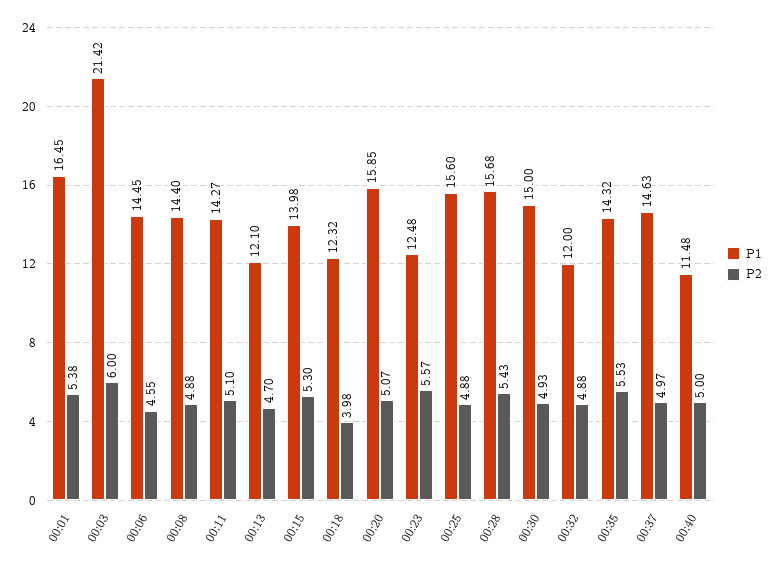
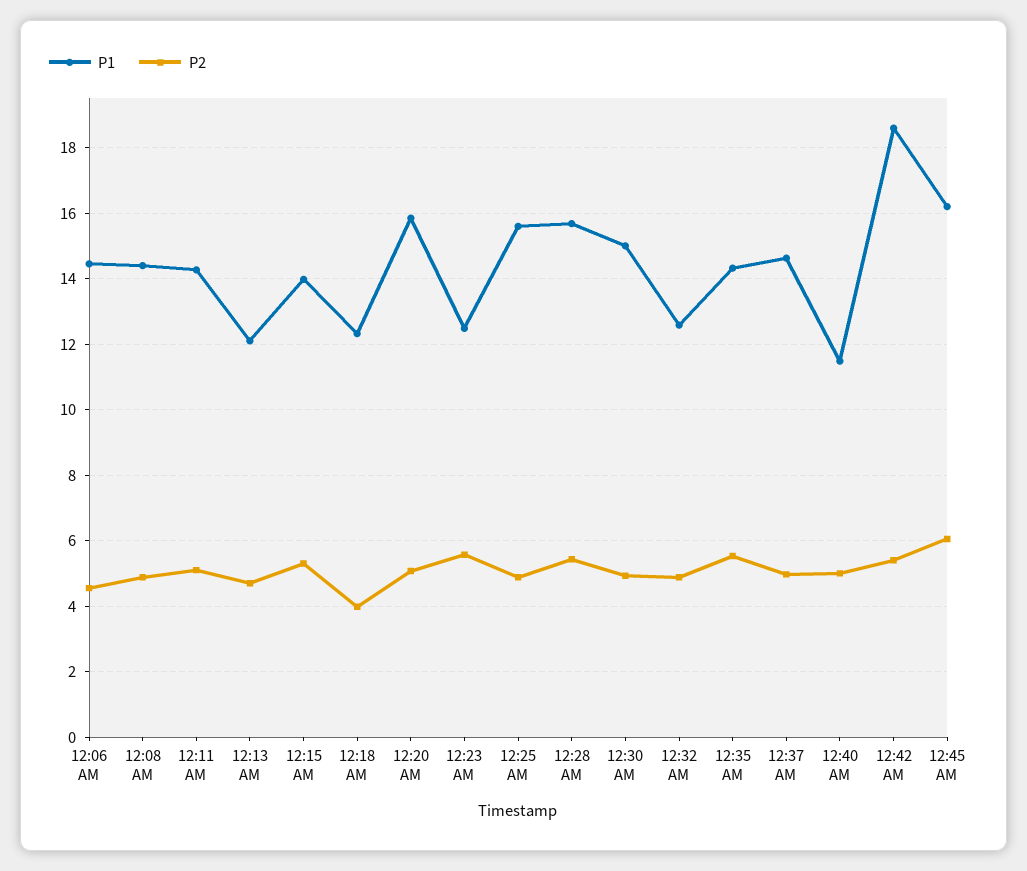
P1, 00:01: 16.45 -> none
P2, 00:01: 5.38 -> none
P1, 00:03: 21.42 -> none
P2, 00:03: 6 -> none
P1, 00:32: 12 -> 12.6
P1, 12:42 AM: none -> 18.6
P2, 12:42 AM: none -> 5.4
P1, 12:45 AM: none -> 16.2
P2, 12:45 AM: none -> 6

